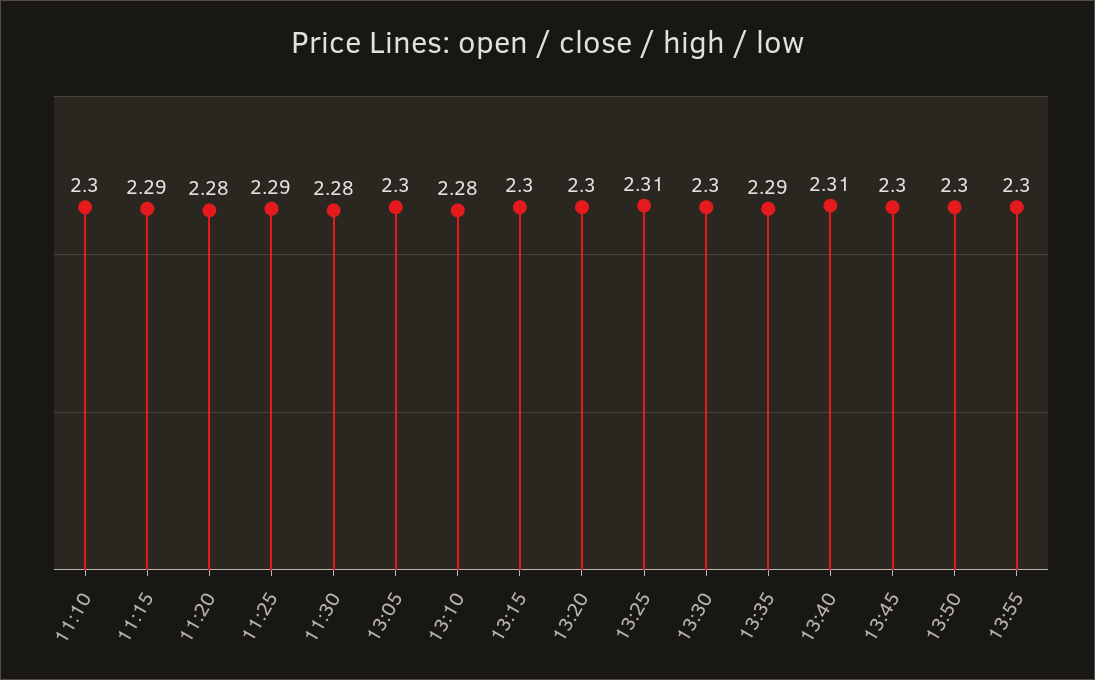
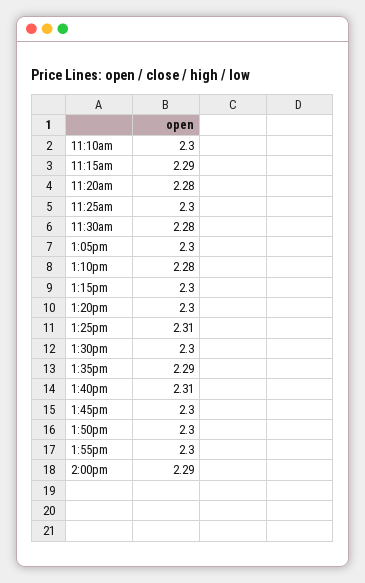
11:25: 2.29 -> 2.3
2:00pm: none -> 2.29

